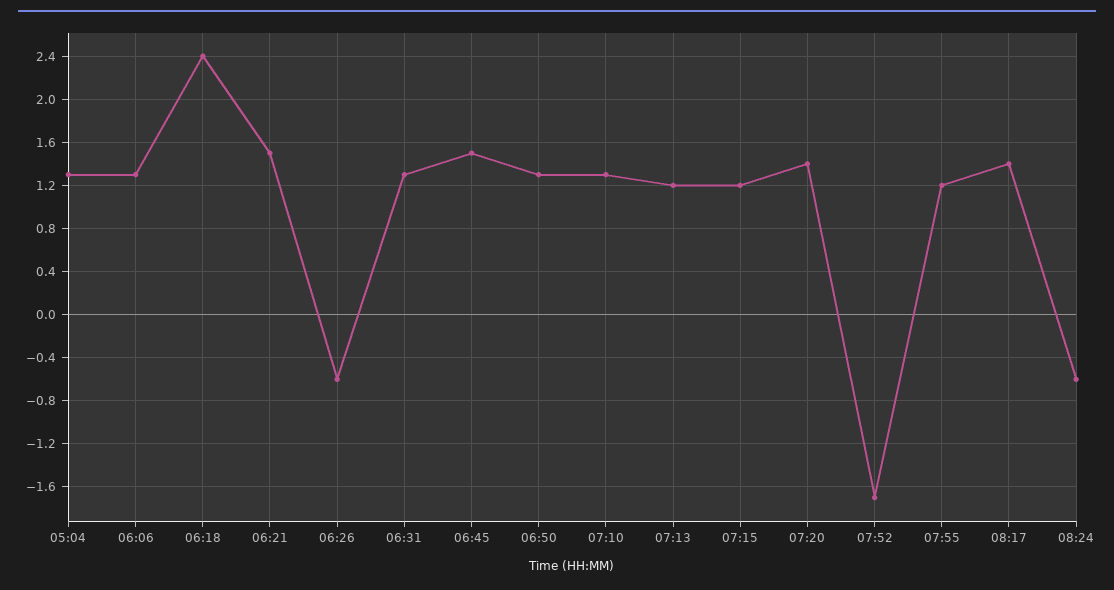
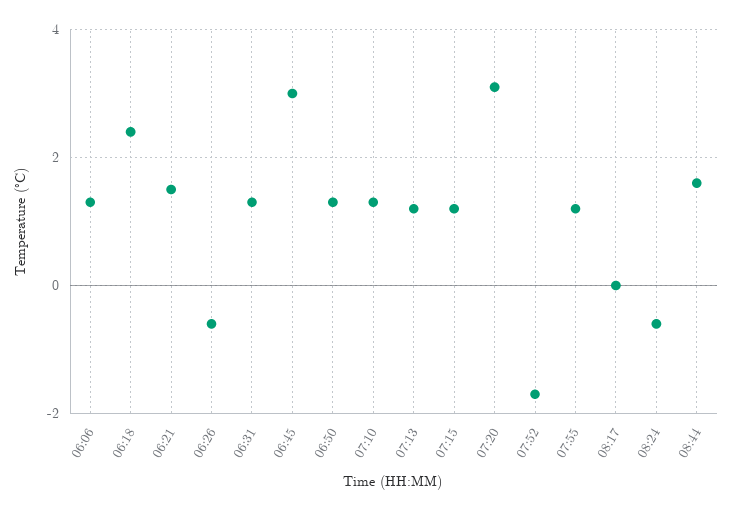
05:04: 1.3 -> none
06:45: 1.5 -> 3
07:20: 1.4 -> 3
08:17: 1.4 -> 0
08:44: none -> 1.5

